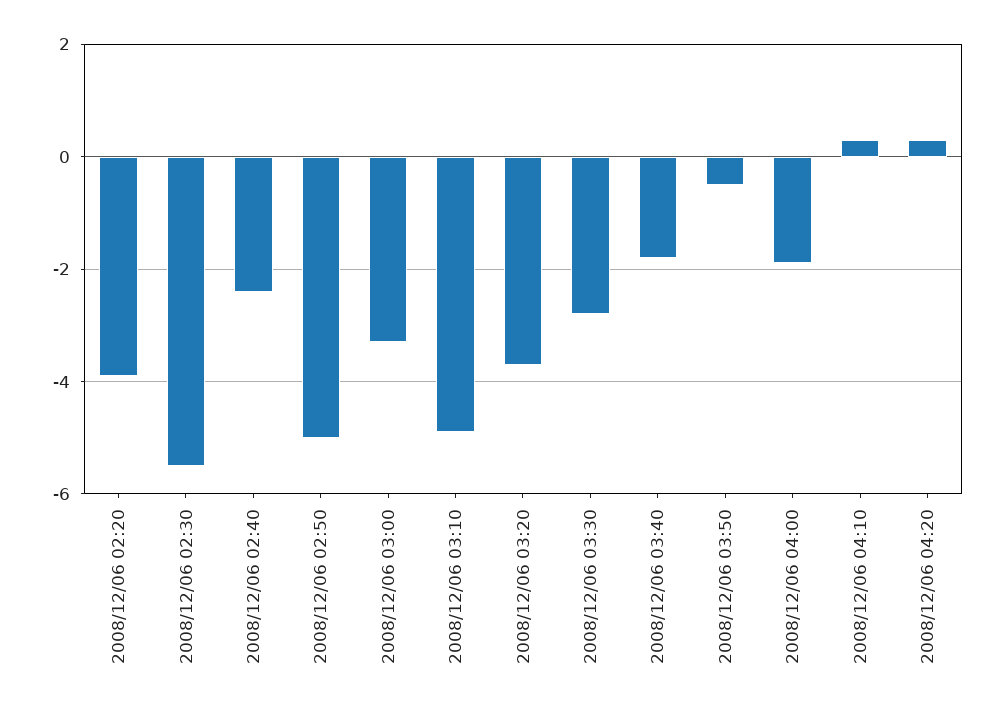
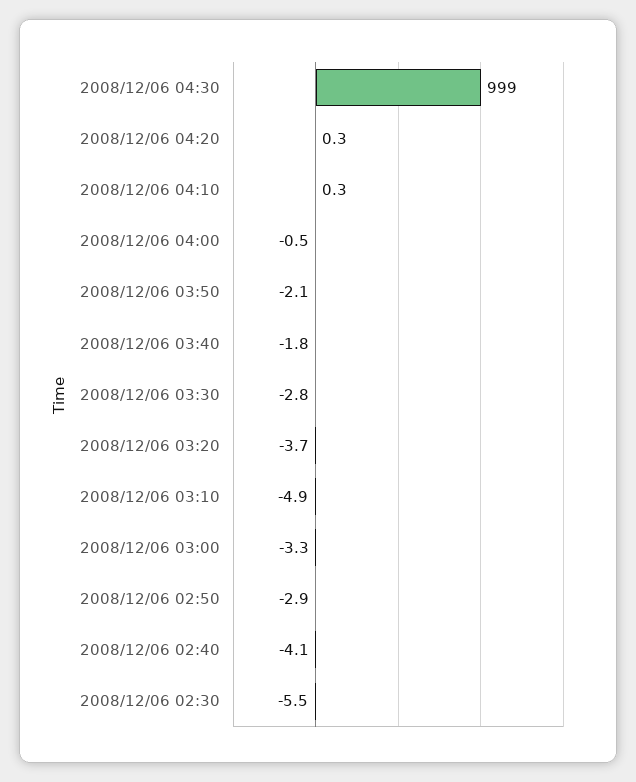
2008/12/06 02:20: -4 -> none
2008/12/06 02:40: -2.5 -> -4.1
2008/12/06 02:50: -5 -> -2.9
2008/12/06 03:50: -0.5 -> -2.1
2008/12/06 04:00: -2 -> -0.5
2008/12/06 04:30: none -> 999

